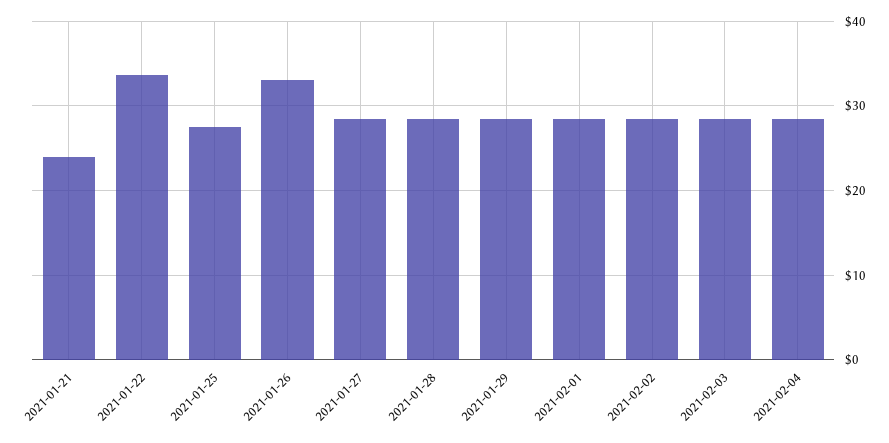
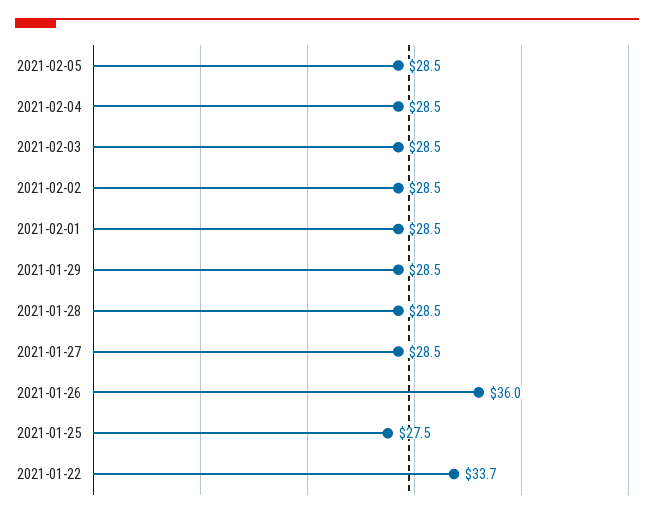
2021-01-21: 24 -> none
2021-01-26: 33 -> 36
2021-02-05: none -> 28.5

